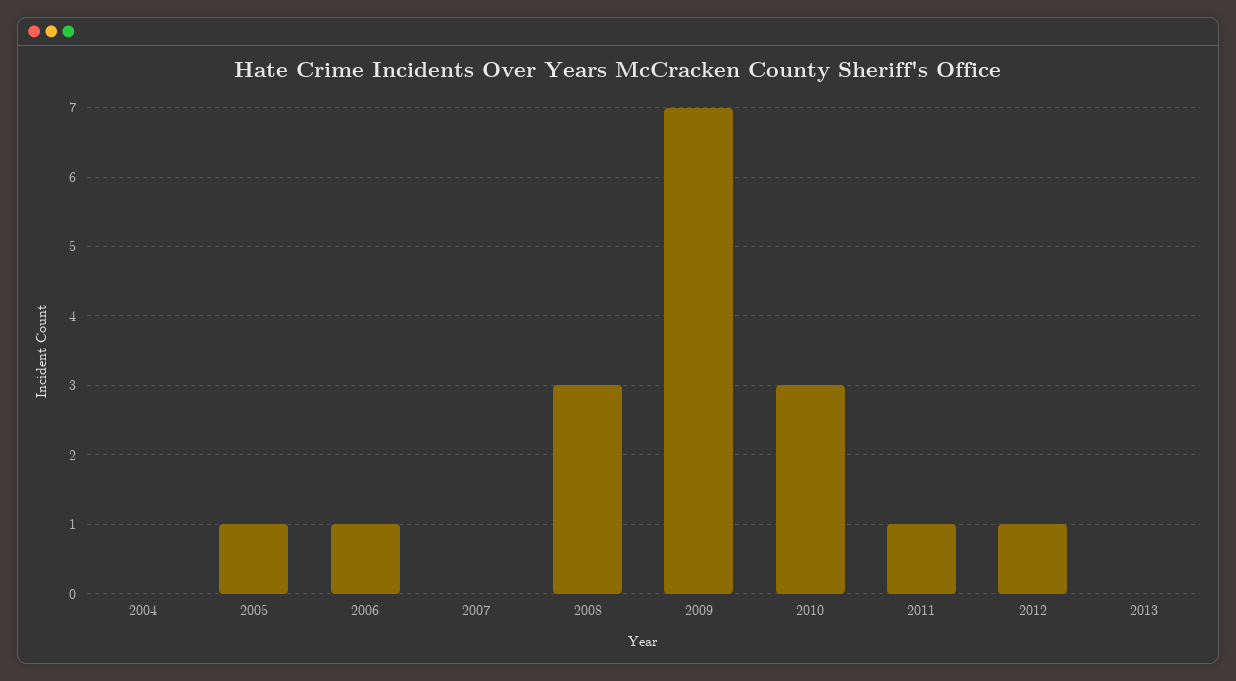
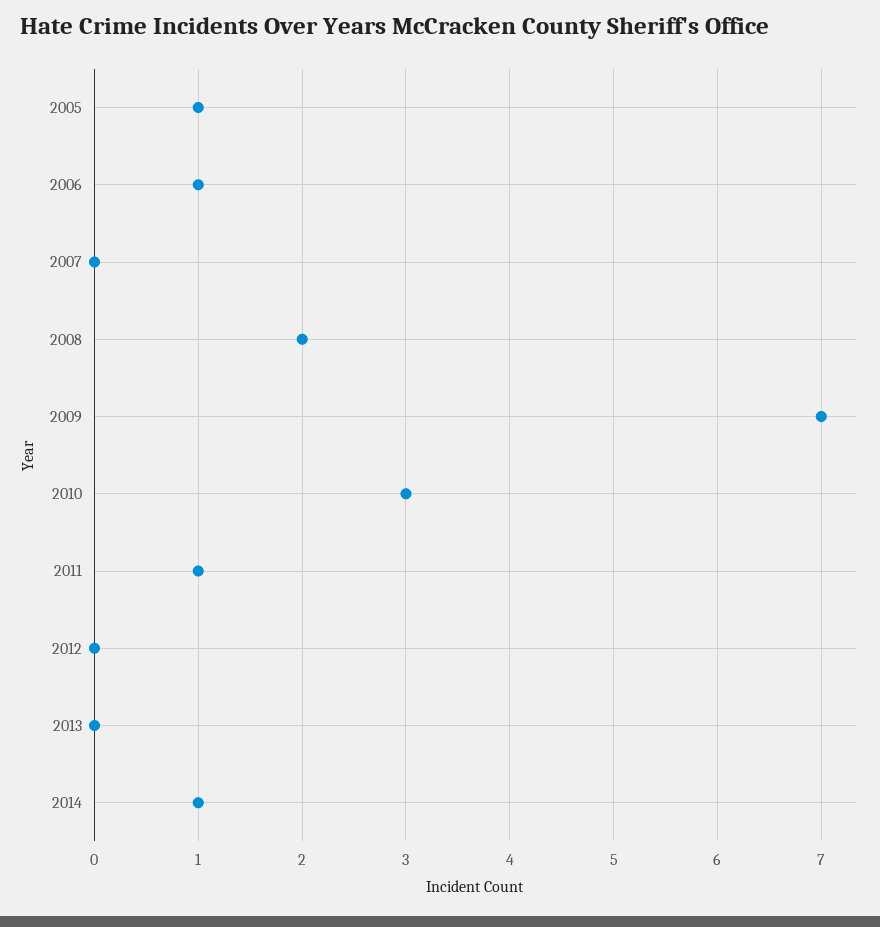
2004: 0 -> none
2008: 3 -> 2
2012: 1 -> 0
2014: none -> 1

